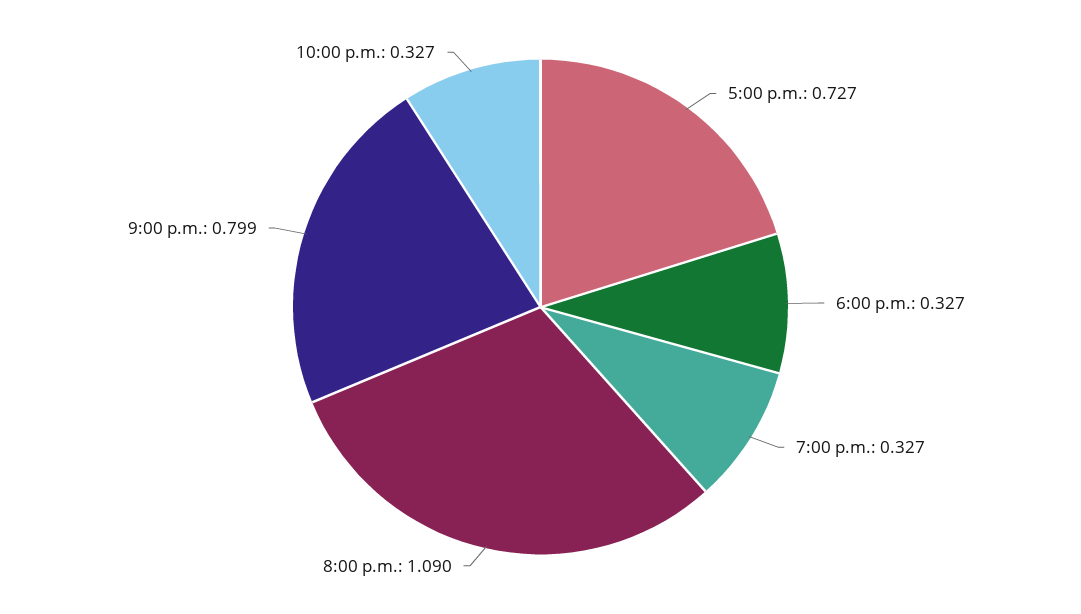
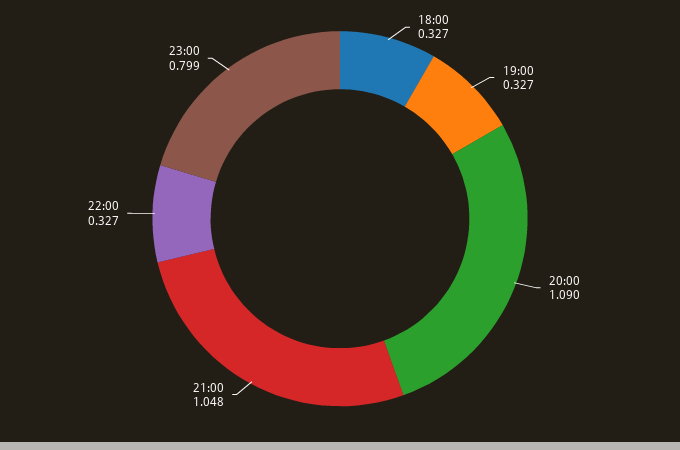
5:00 p.m.: 0.727 -> none
9:00 p.m.: 0.799 -> 1.048
23:00: none -> 0.799

